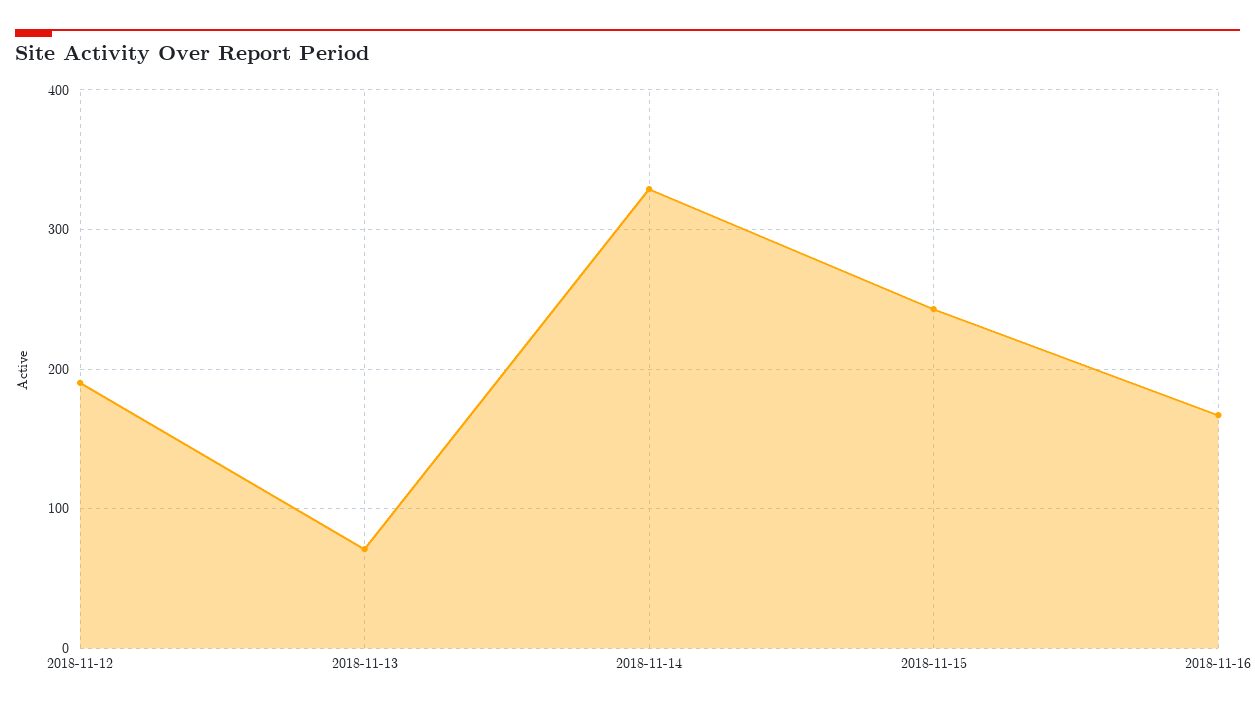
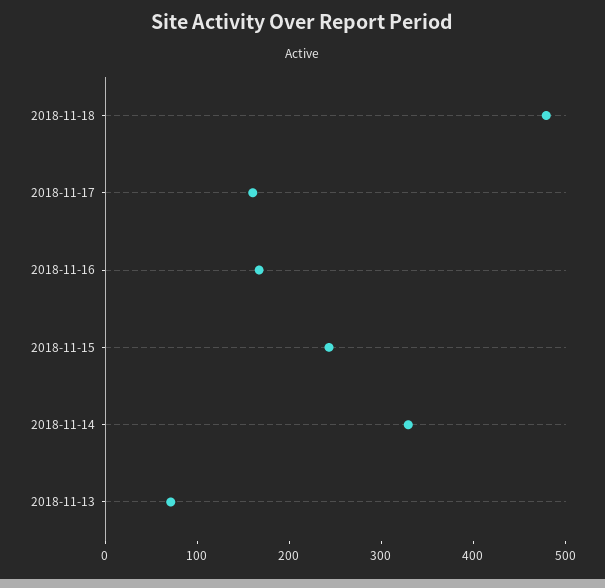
2018-11-12: 190 -> none
2018-11-18: none -> 480
2018-11-17: none -> 160

